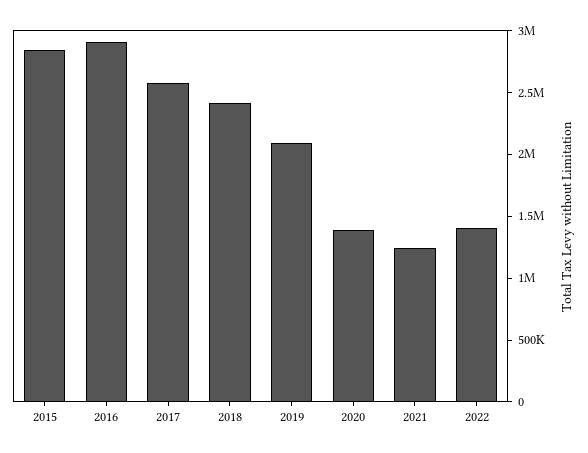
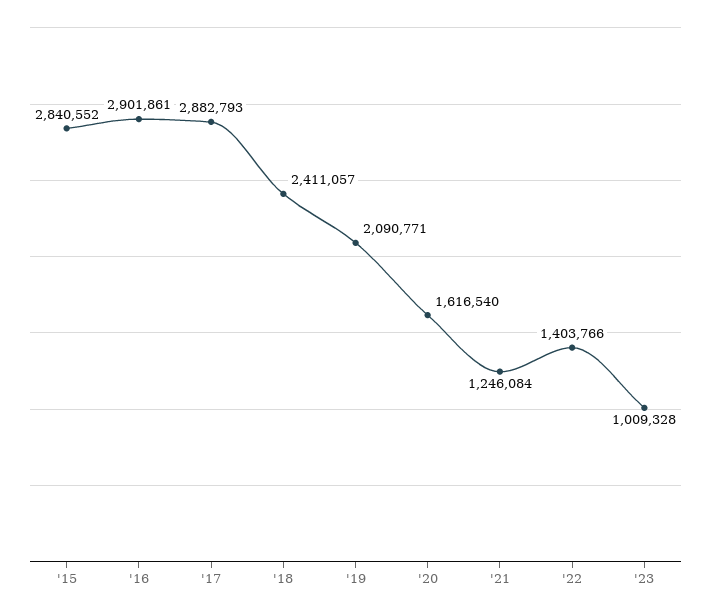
2017: 2600000 -> 2882793
2020: 1400000 -> 1616540
'23: none -> 1009328

